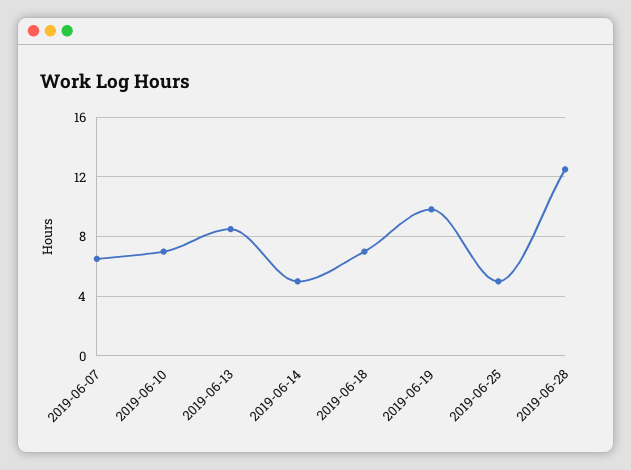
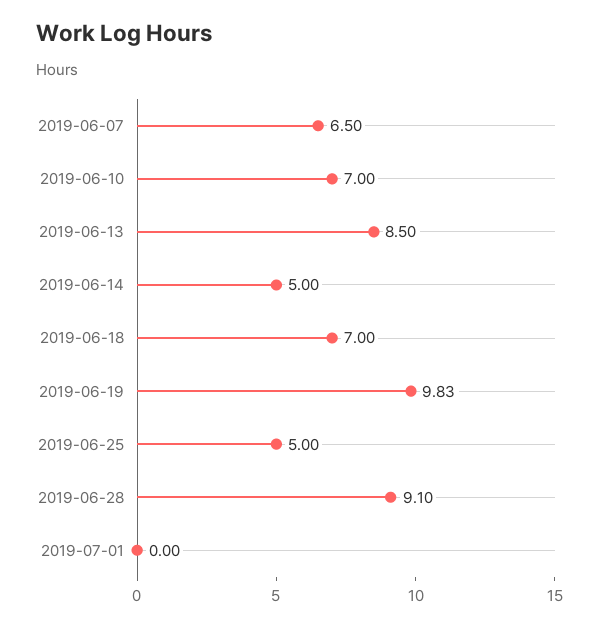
2019-06-28: 12.5 -> 9.1
2019-07-01: none -> 0

